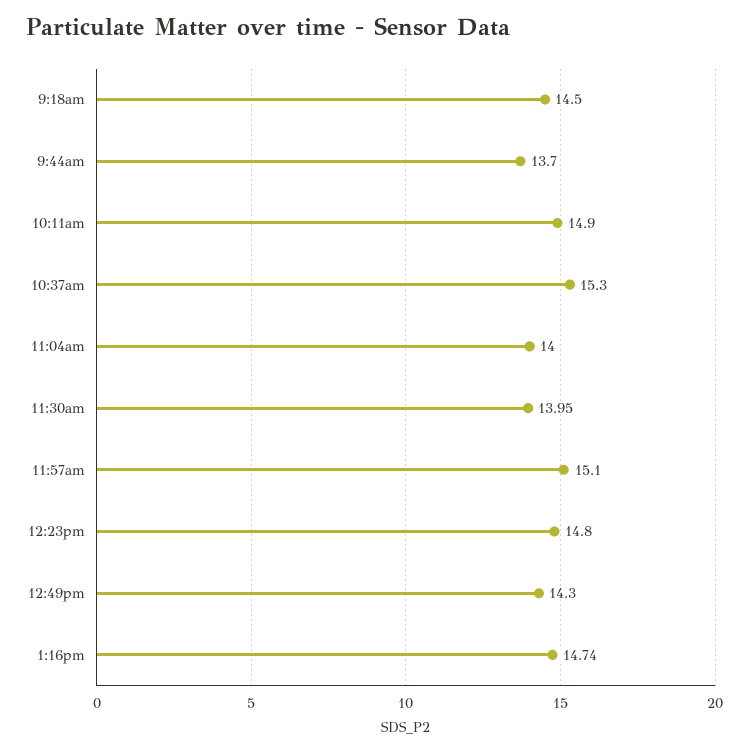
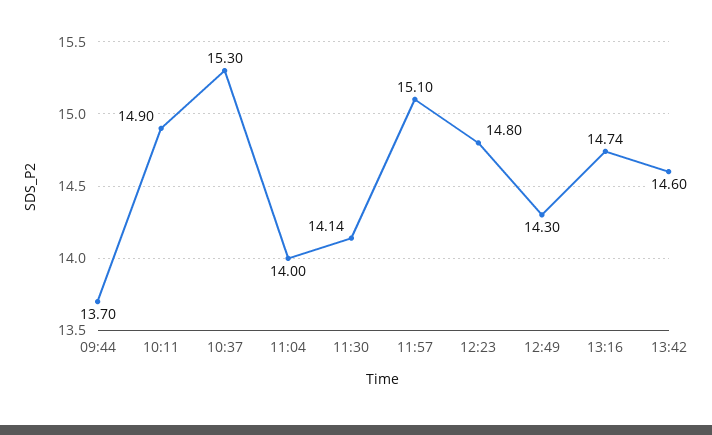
9:18am: 14.5 -> none
11:30am: 13.95 -> 14.14
13:42: none -> 14.6

